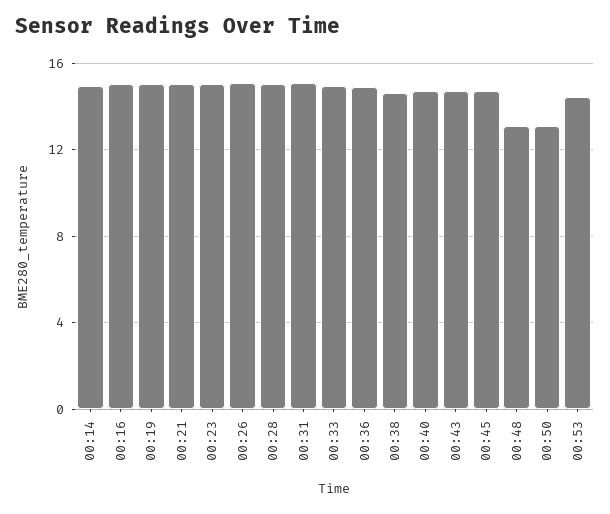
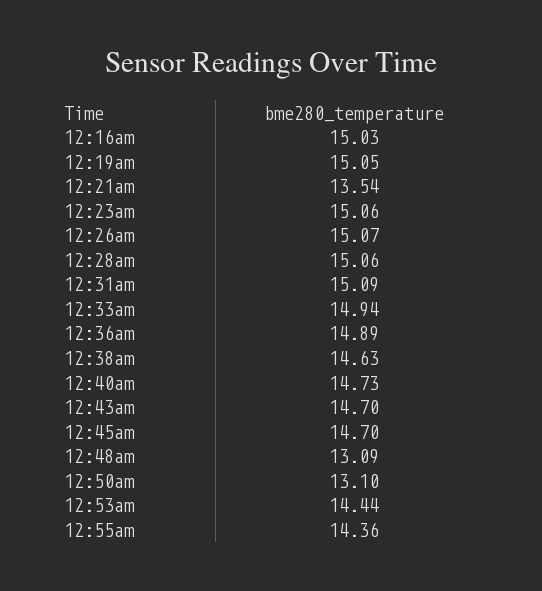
00:14: 15 -> none
00:21: 15 -> 13.54
12:55am: none -> 14.36

